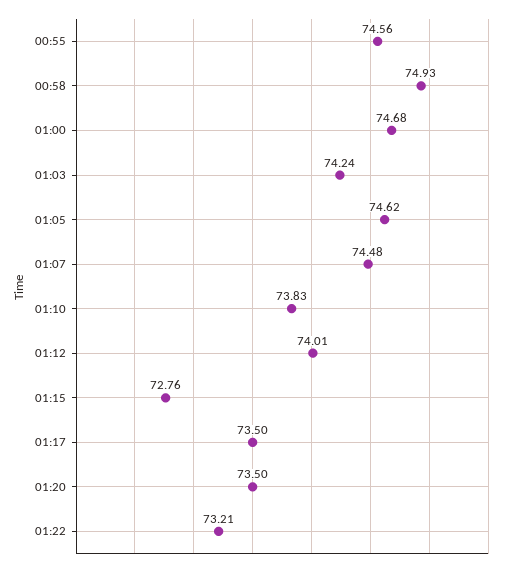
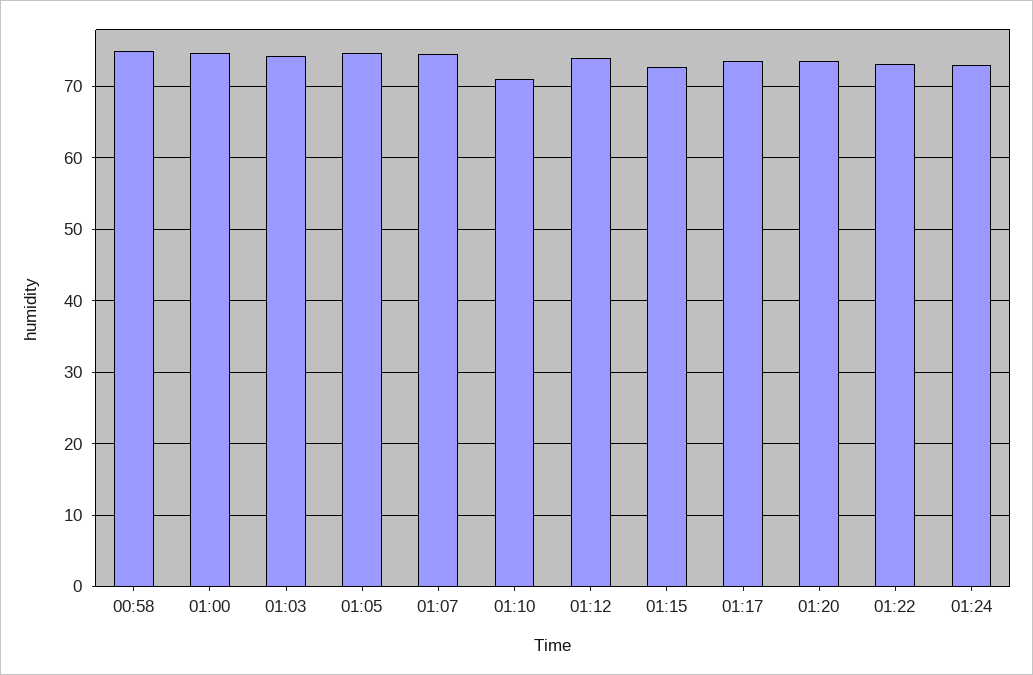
00:55: 74.56 -> none
01:10: 73.83 -> 71
01:24: none -> 73

